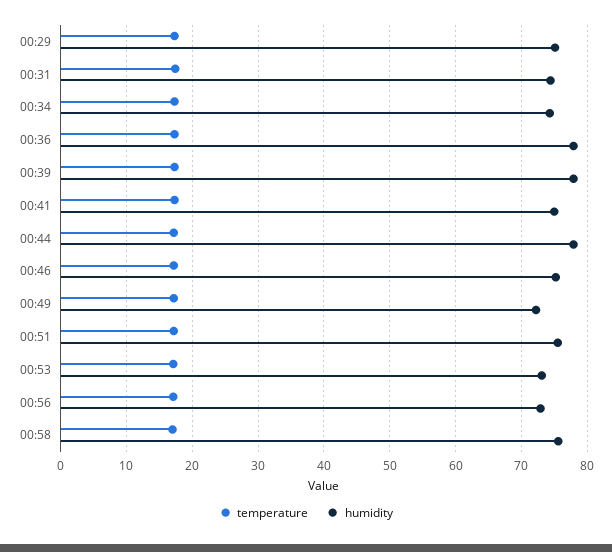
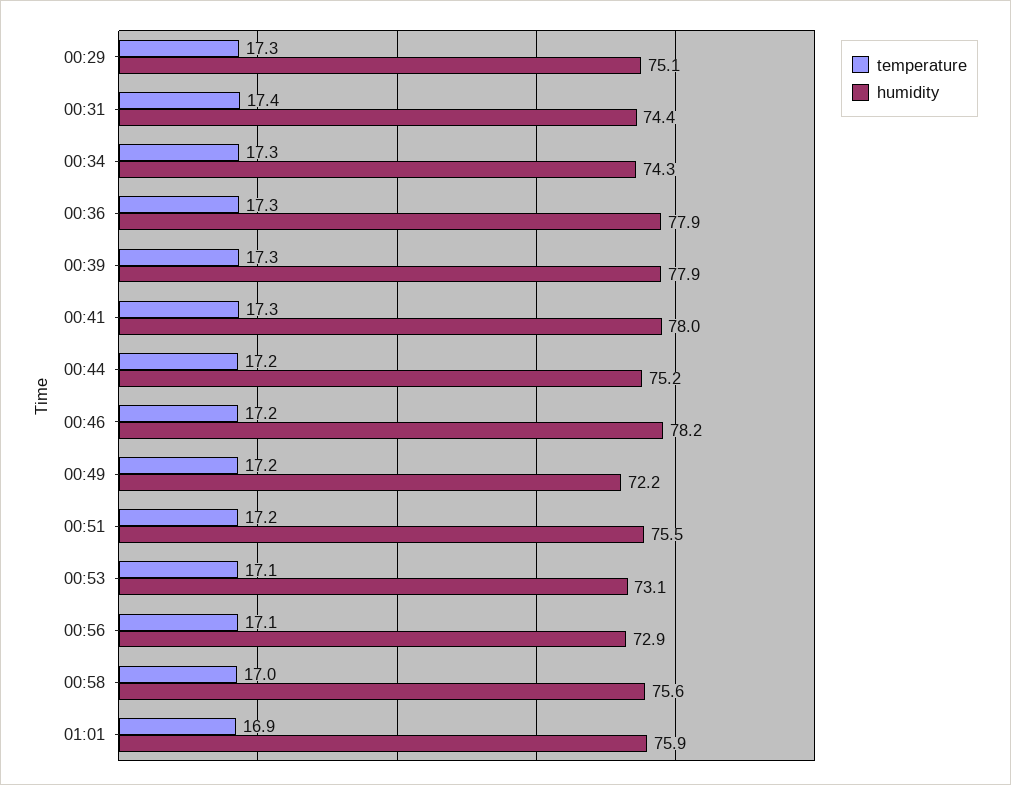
humidity, 00:41: 75 -> 78
humidity, 00:44: 78 -> 75.2
humidity, 00:46: 75 -> 78.2
temperature, 01:01: none -> 16.9
humidity, 01:01: none -> 75.9

